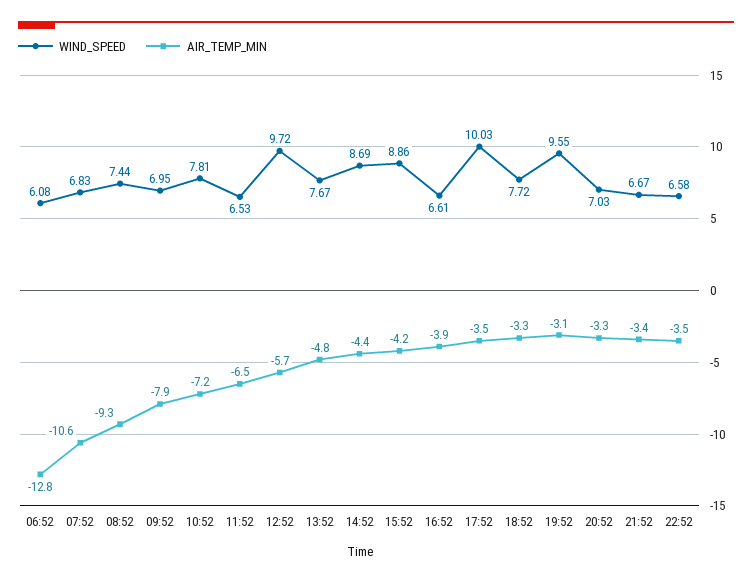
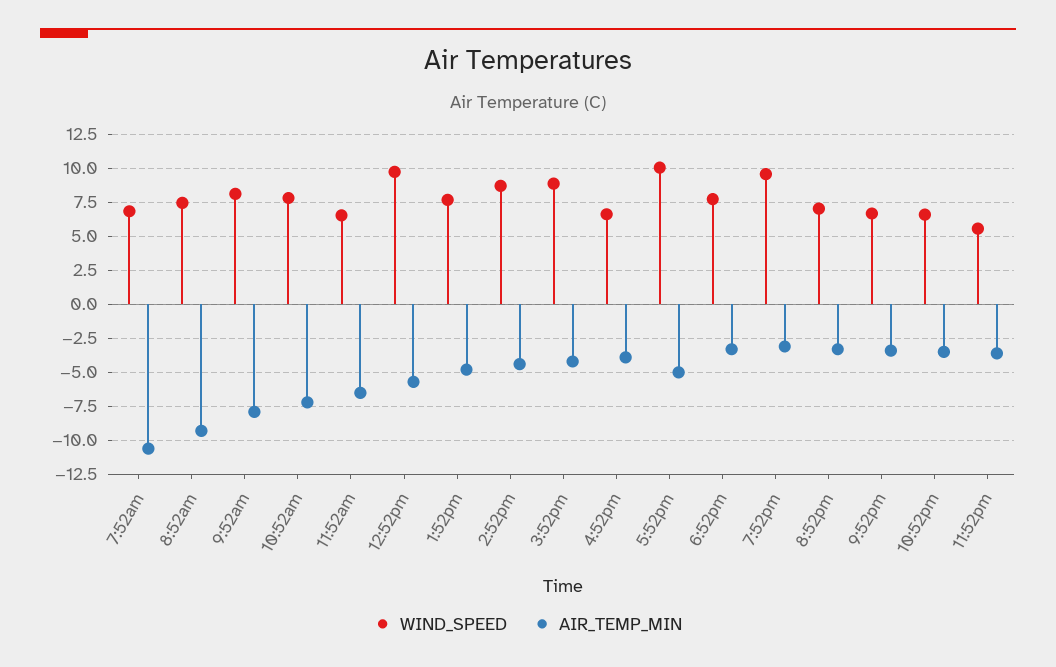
WIND_SPEED, 06:52: 6.08 -> none
AIR_TEMP_MIN, 06:52: -12.8 -> none
WIND_SPEED, 09:52: 6.95 -> 8
AIR_TEMP_MIN, 17:52: -3.5 -> -5
WIND_SPEED, 11:52pm: none -> 5.5
AIR_TEMP_MIN, 11:52pm: none -> -3.5

